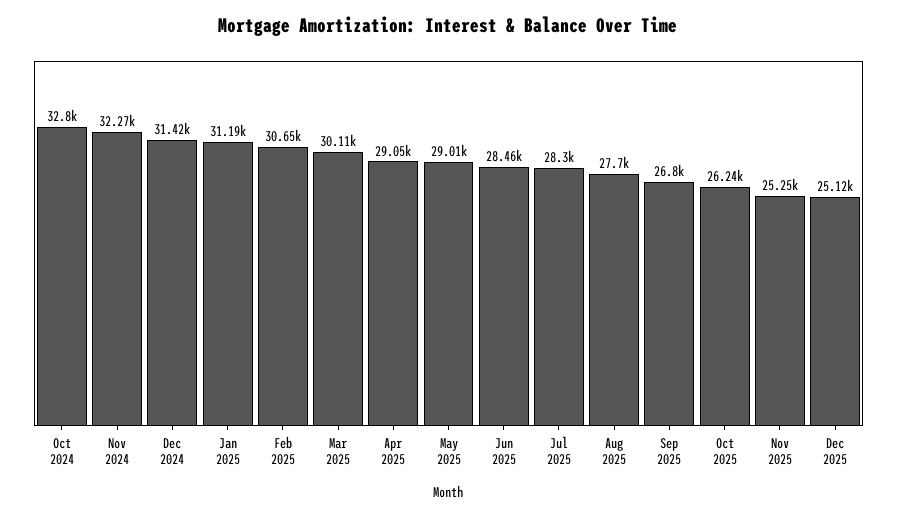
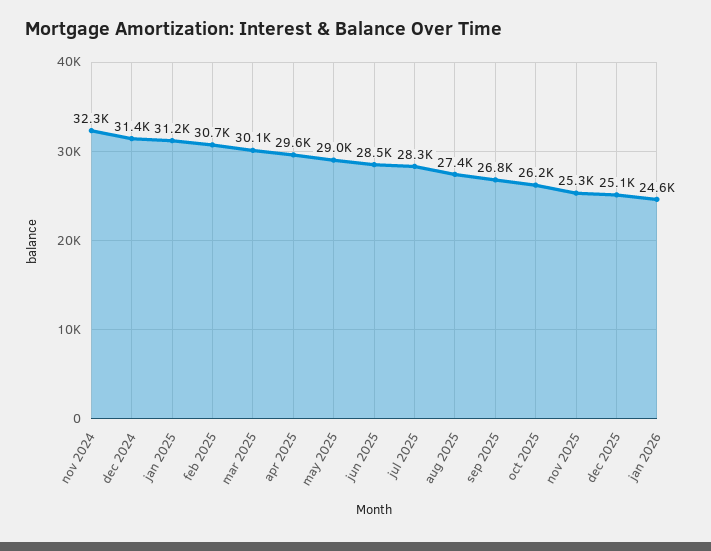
Oct 2024: 32800 -> none
Apr 2025: 29050 -> 29600
Aug 2025: 27700 -> 27400
jan 2026: none -> 24600

